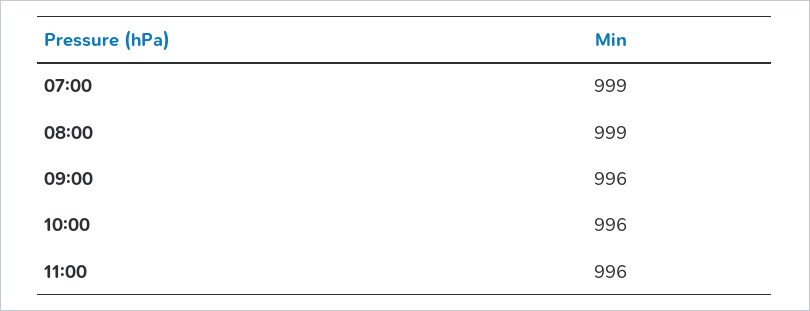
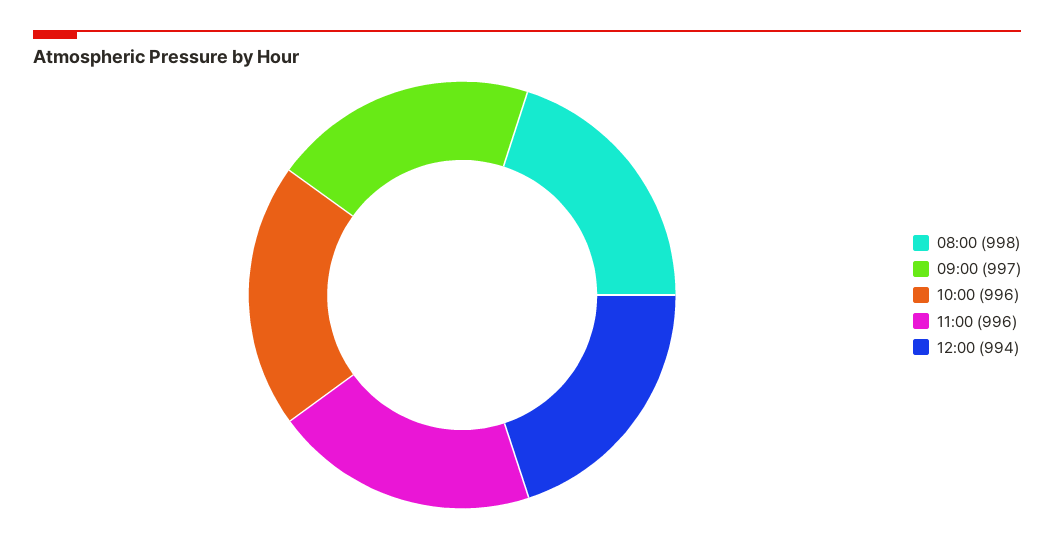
07:00: 999 -> none
08:00: 999 -> 998
09:00: 996 -> 997
12:00: none -> 994

